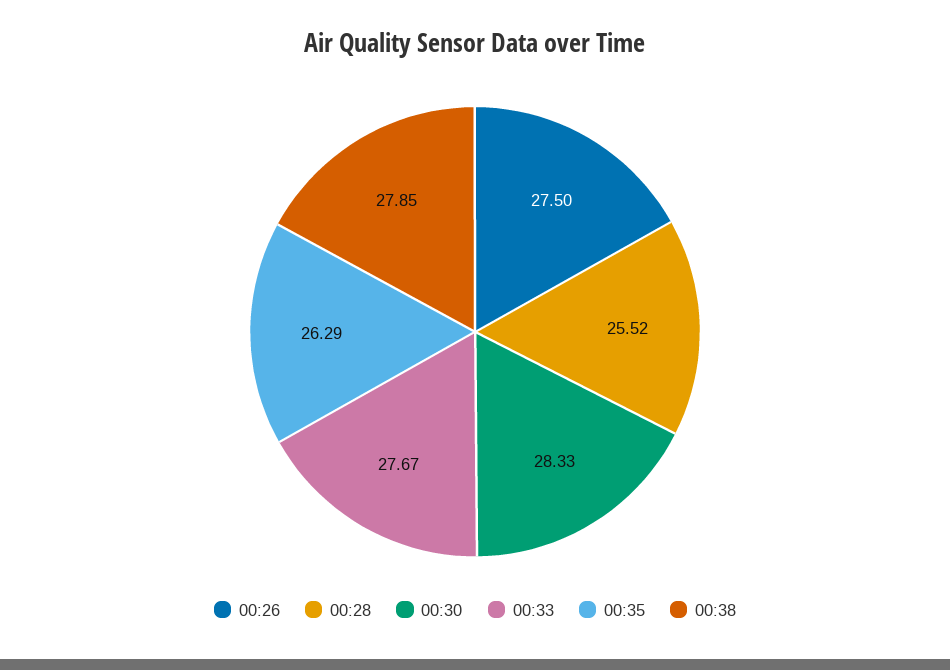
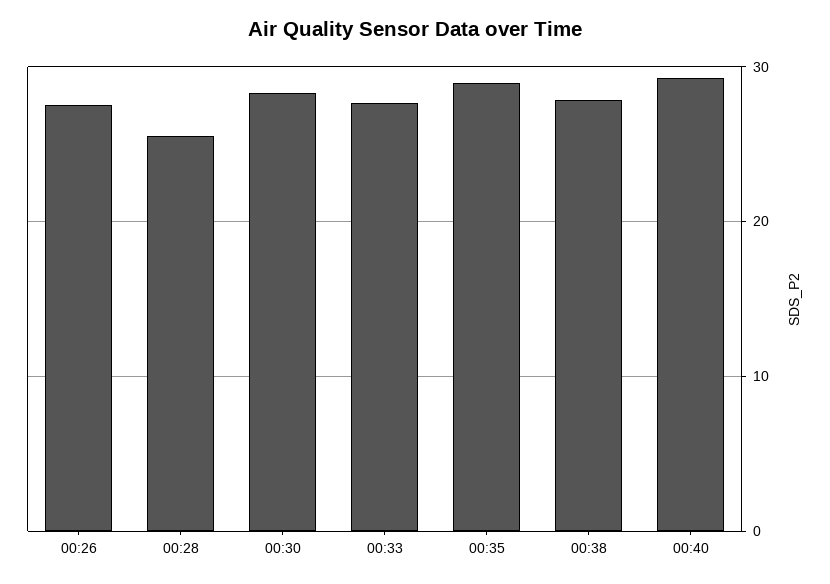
00:35: 26.29 -> 29
00:40: none -> 29

